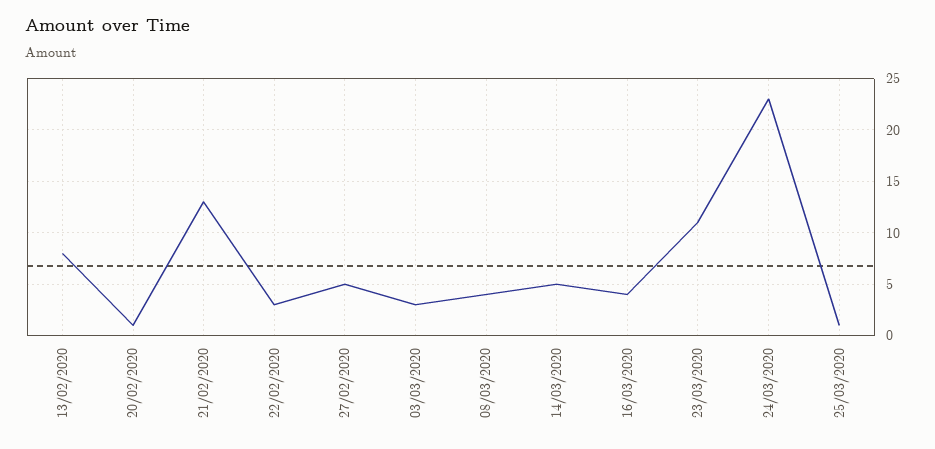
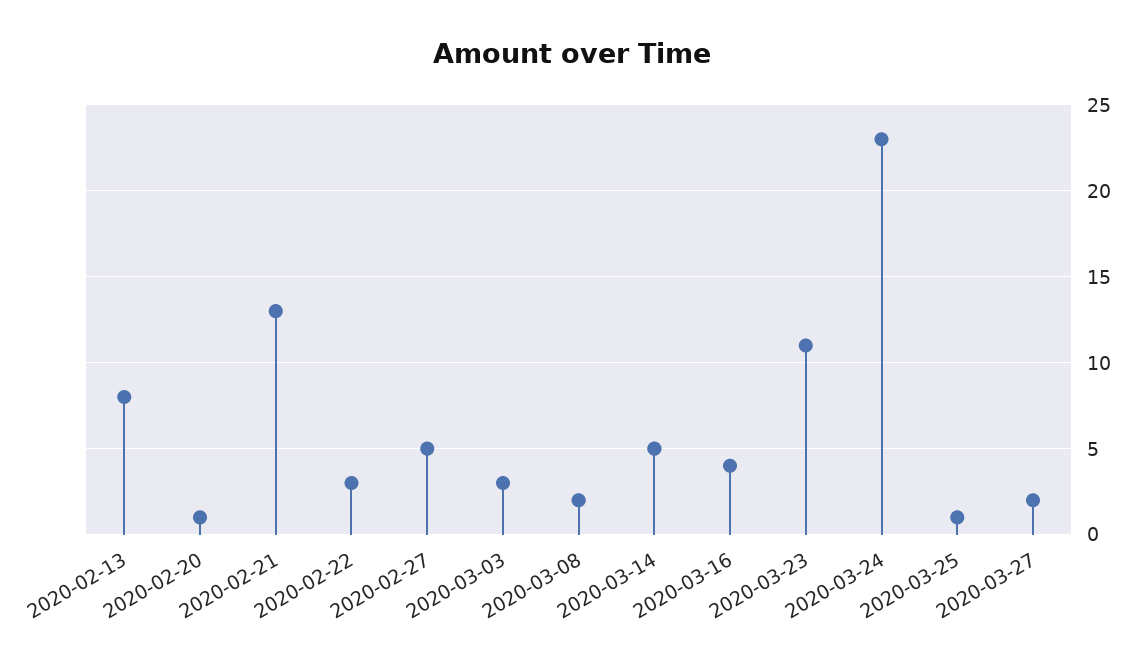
08/03/2020: 4 -> 2
2020-03-27: none -> 2

